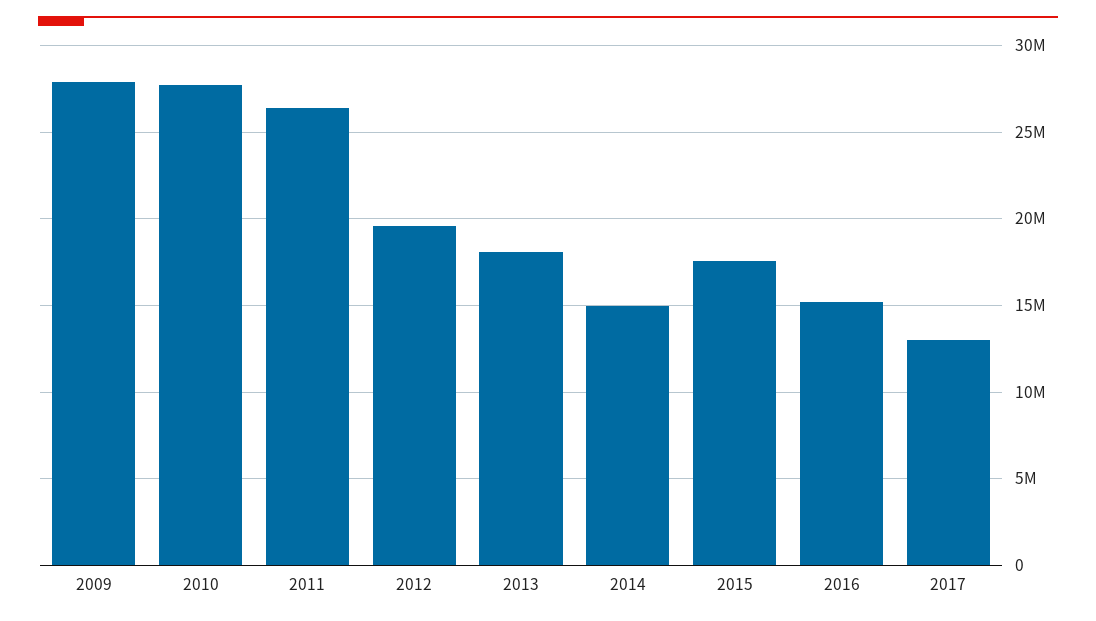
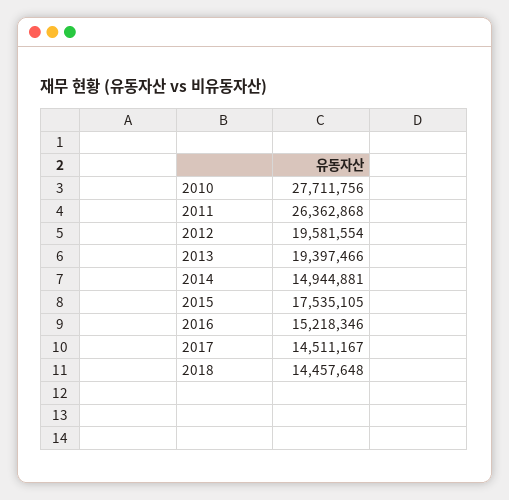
2009: 28000000 -> none
2013: 18000000 -> 19397466
2017: 13000000 -> 14511167
2018: none -> 14457648

